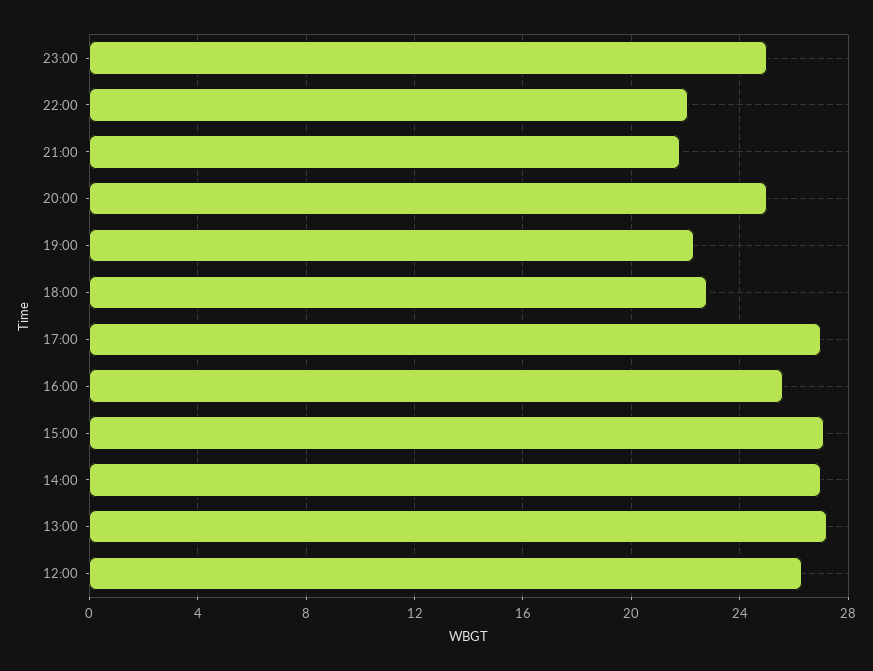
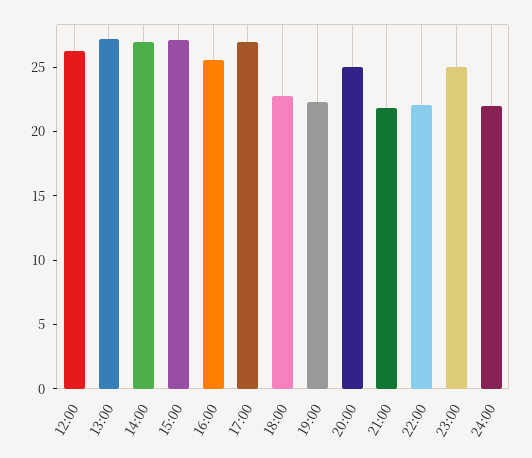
24:00: none -> 22

